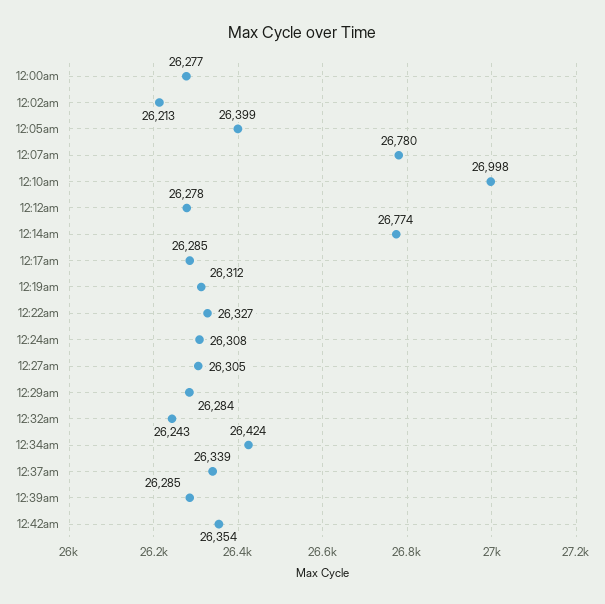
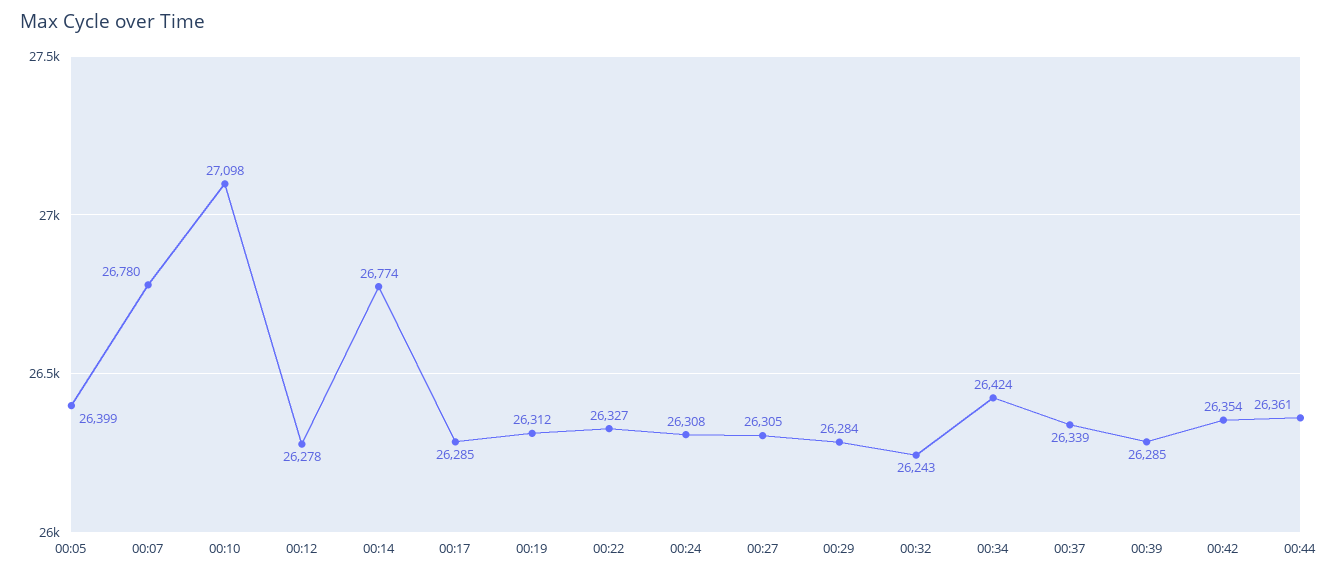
12:00am: 26277 -> none
12:02am: 26213 -> none
12:10am: 26998 -> 27098
00:44: none -> 26361

